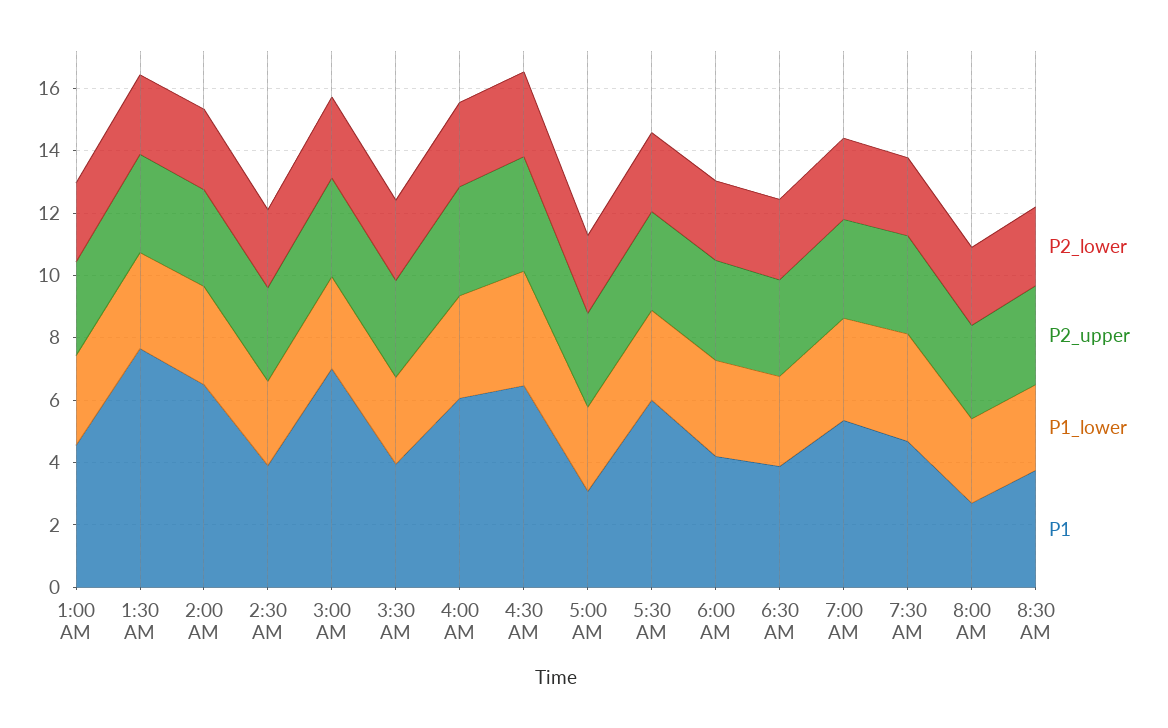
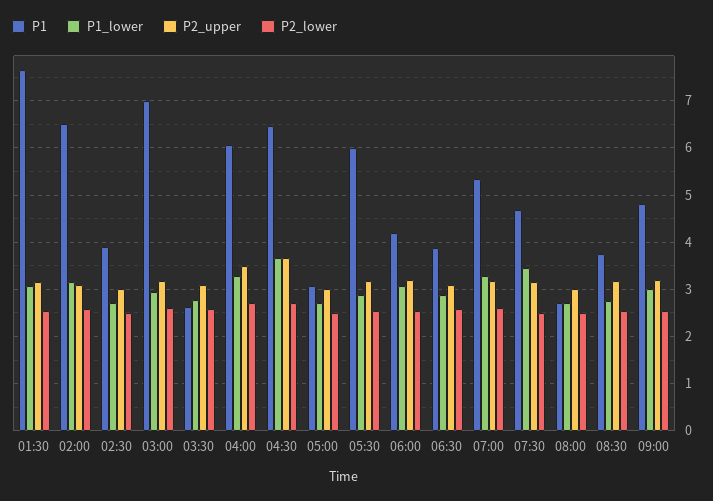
P2_lower, 1:00 AM: 2.5 -> none
P2_upper, 1:00 AM: 3 -> none
P1_lower, 1:00 AM: 3 -> none
P1, 1:00 AM: 4.5 -> none
P1, 3:30 AM: 4 -> 2.6
P1, 09:00: none -> 4.8
P1_lower, 09:00: none -> 3
P2_upper, 09:00: none -> 3.2
P2_lower, 09:00: none -> 2.6

